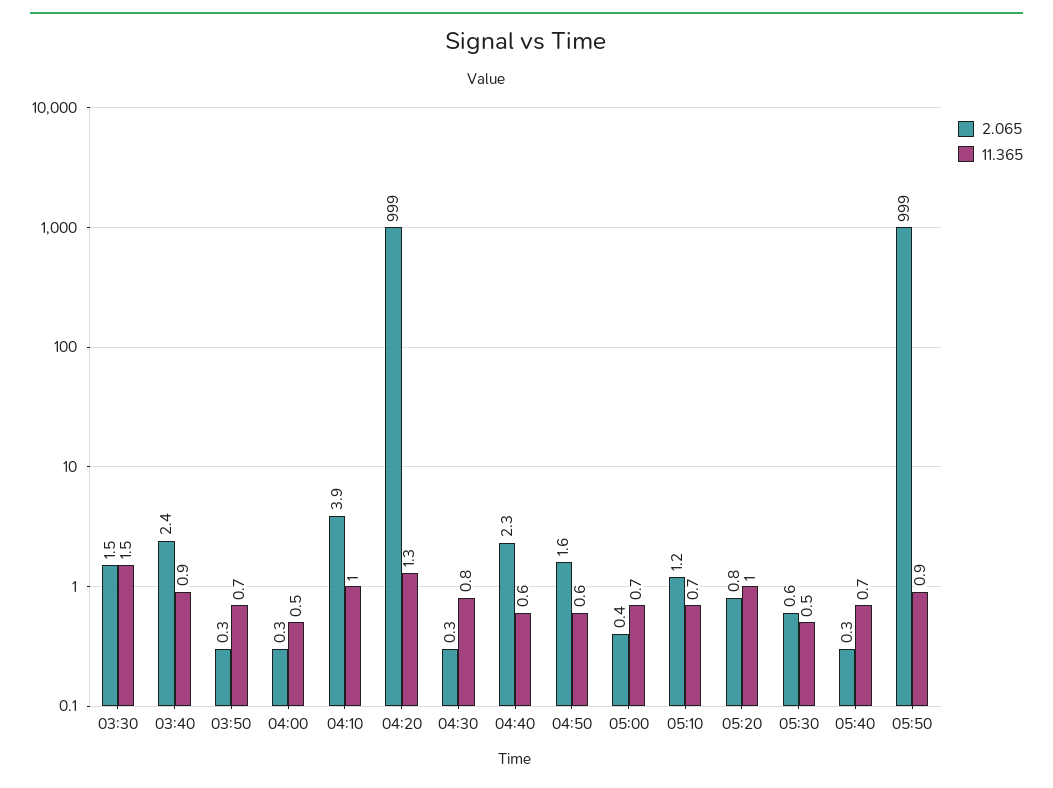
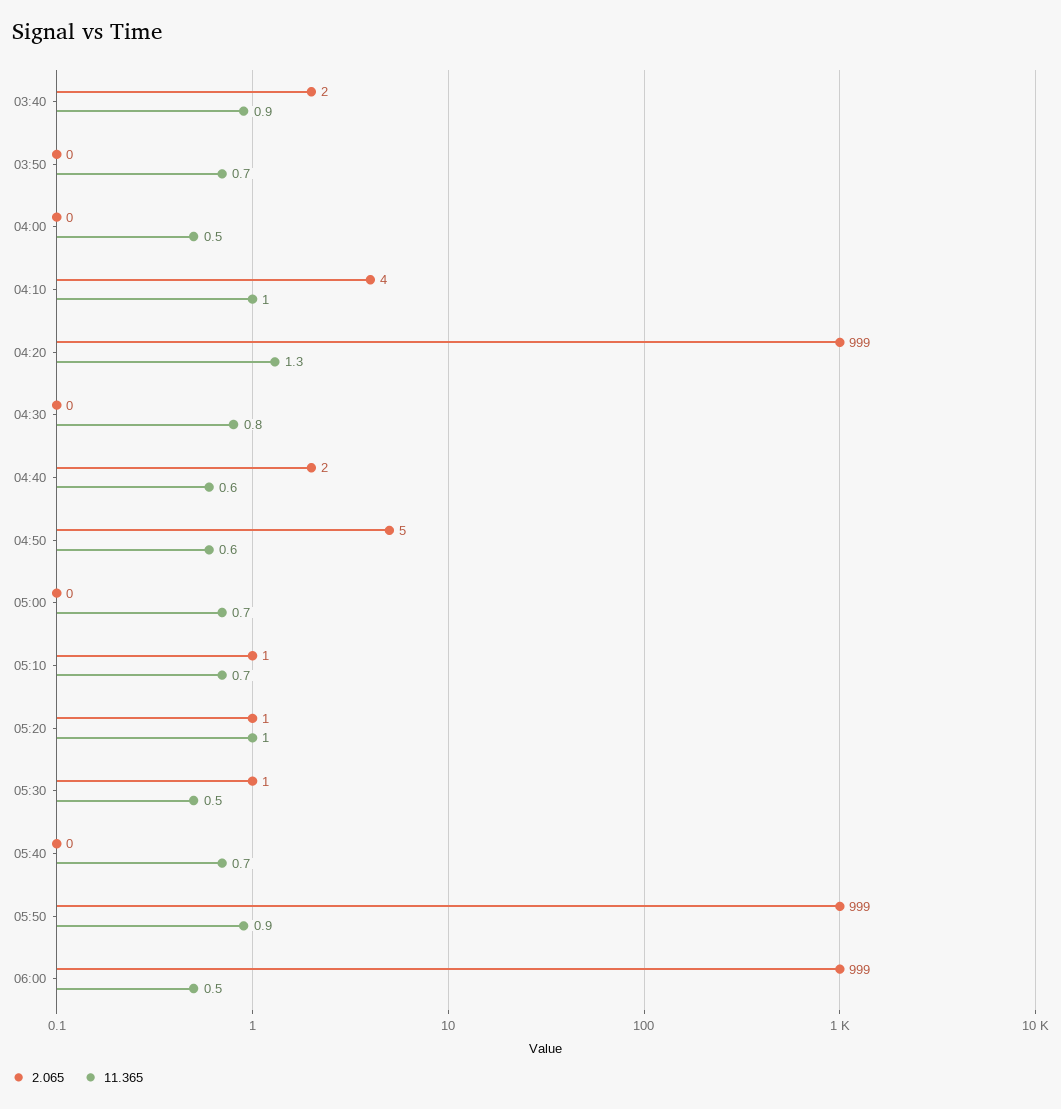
2.065, 03:30: 1.5 -> none
11.365, 03:30: 1.5 -> none
2.065, 04:50: 1.6 -> 5
2.065, 06:00: none -> 999
11.365, 06:00: none -> 0.5

